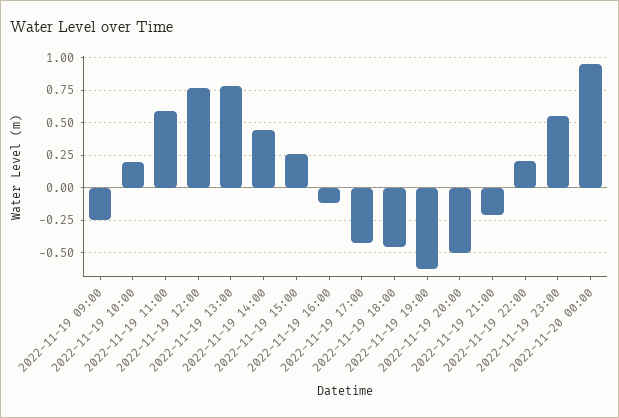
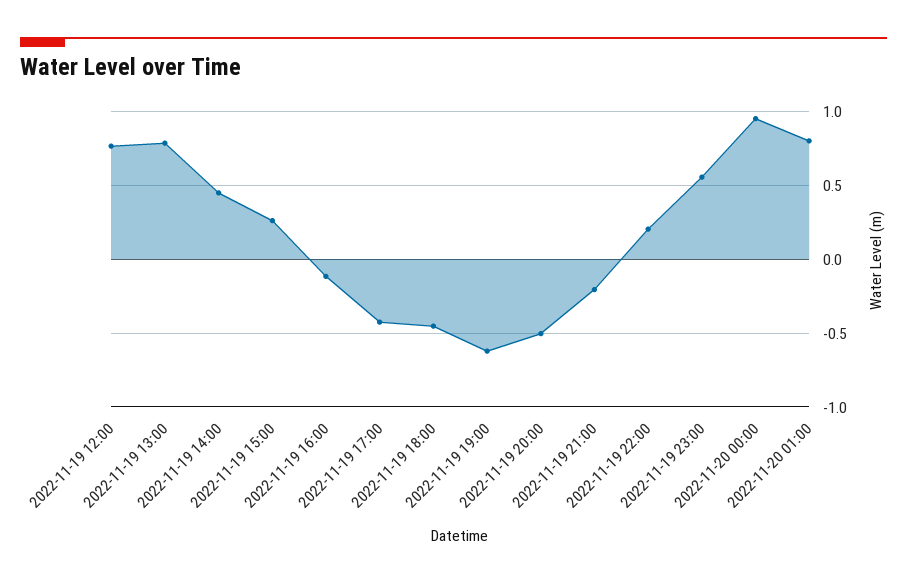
2022-11-19 09:00: -0.25 -> none
2022-11-19 10:00: 0.2 -> none
2022-11-19 11:00: 0.6 -> none
2022-11-20 01:00: none -> 0.8

